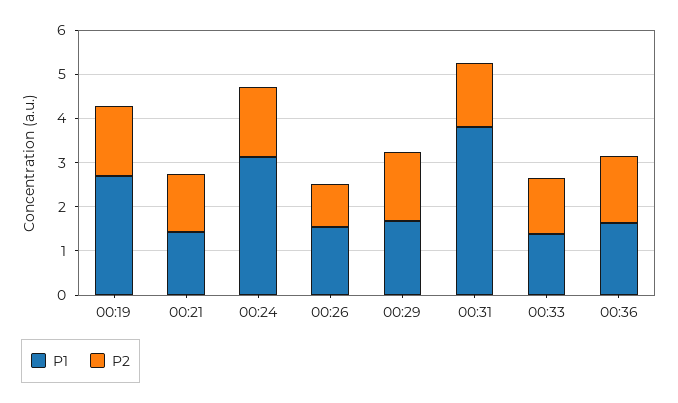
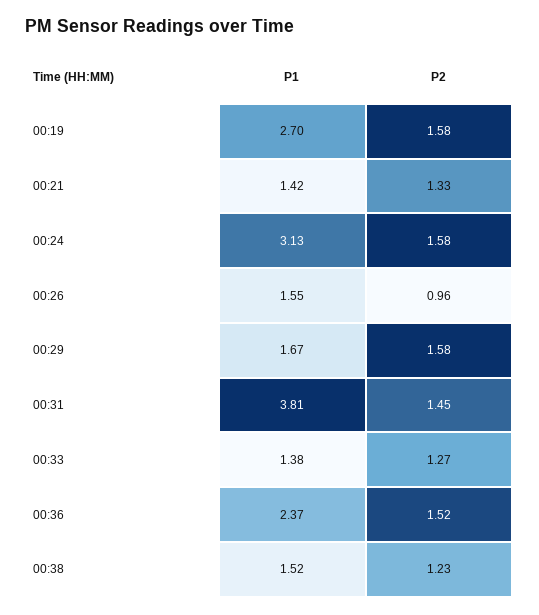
P1, 00:36: 1.6 -> 2.37
P1, 00:38: none -> 1.52
P2, 00:38: none -> 1.23

